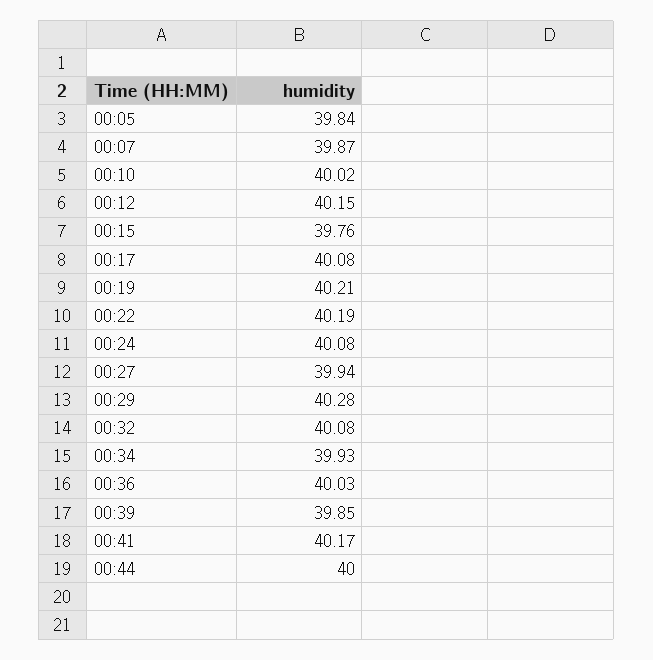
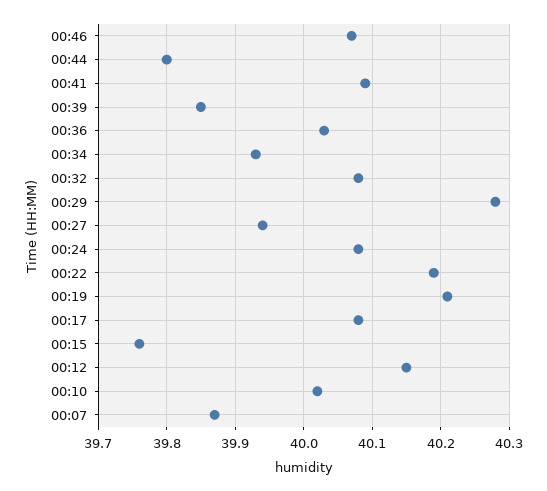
00:05: 39.84 -> none
00:41: 40.17 -> 40.09
00:44: 40 -> 39.8
00:46: none -> 40.07

